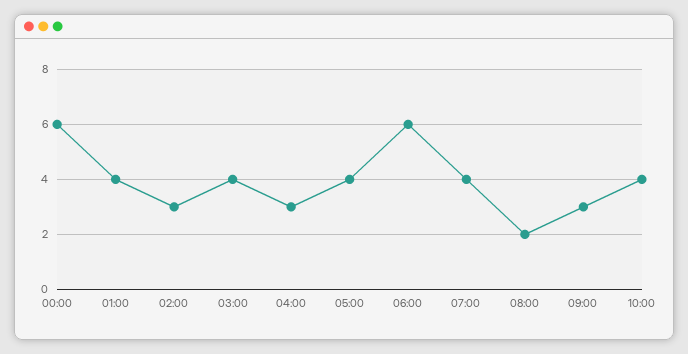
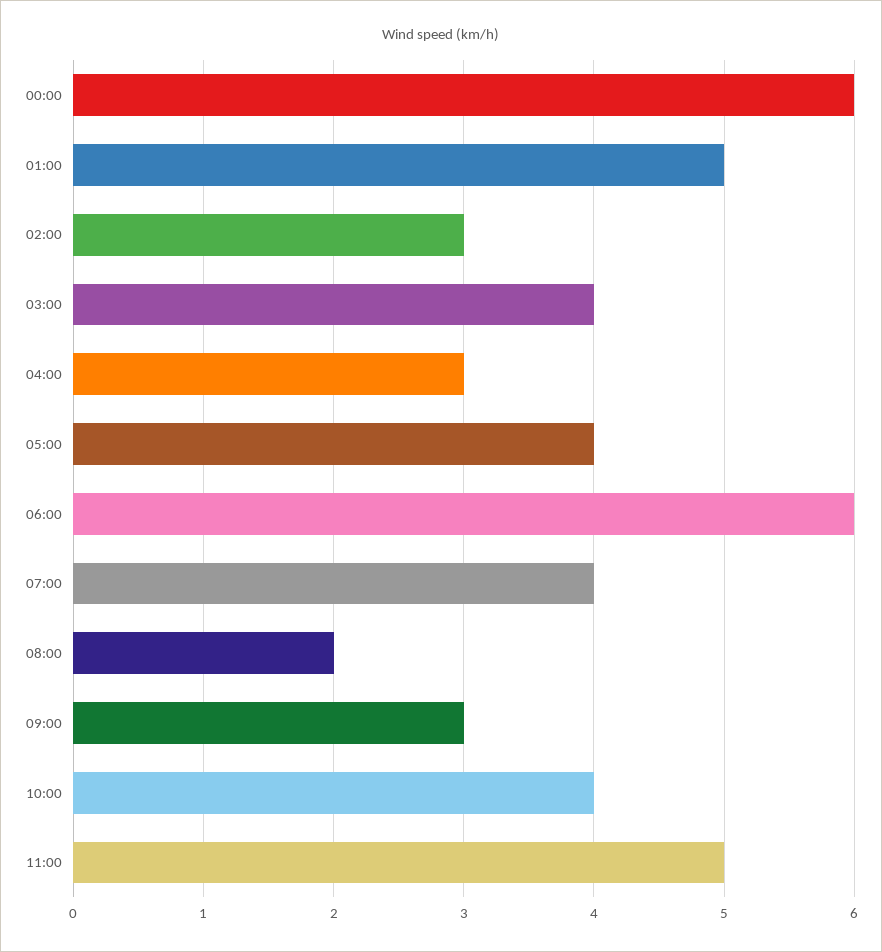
01:00: 4 -> 5
11:00: none -> 5

